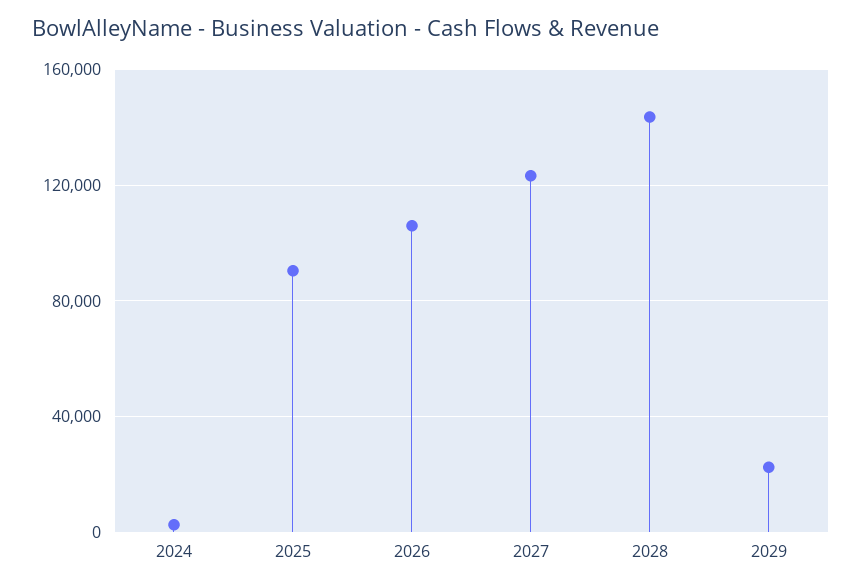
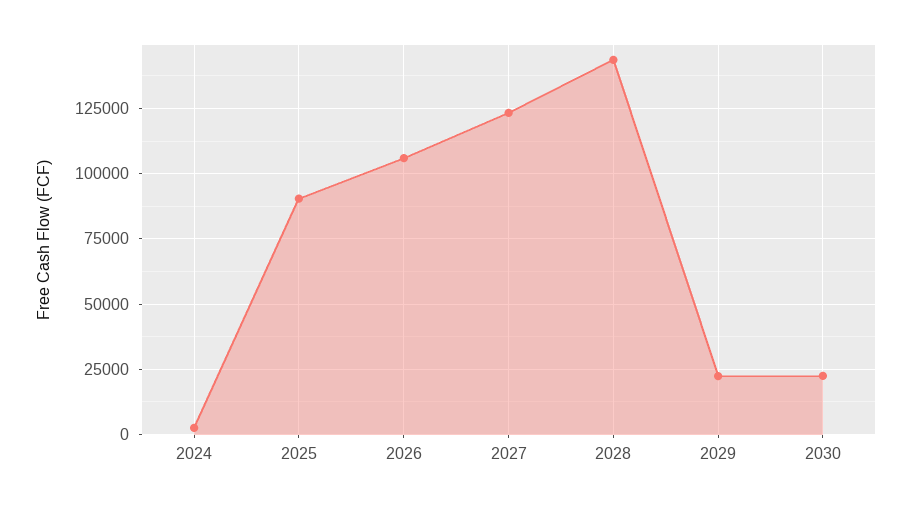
2030: none -> 22500

